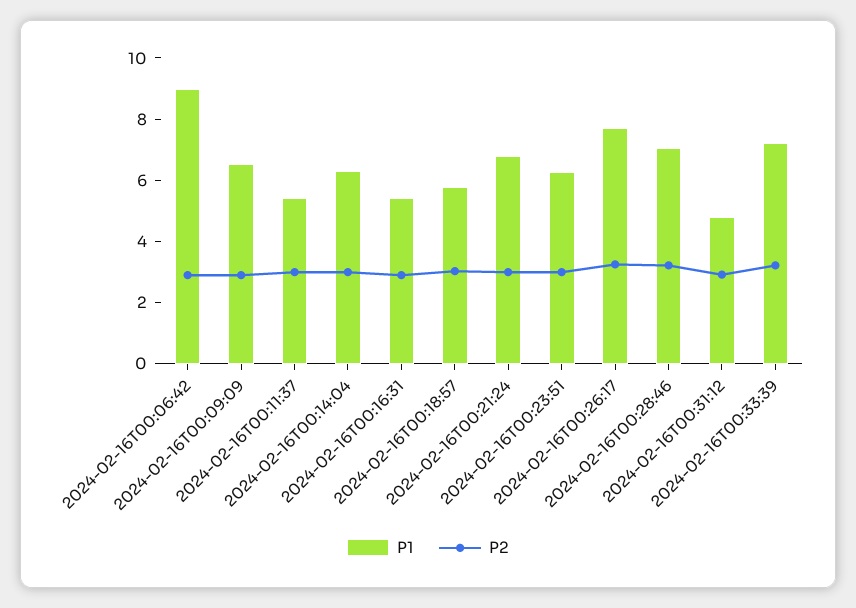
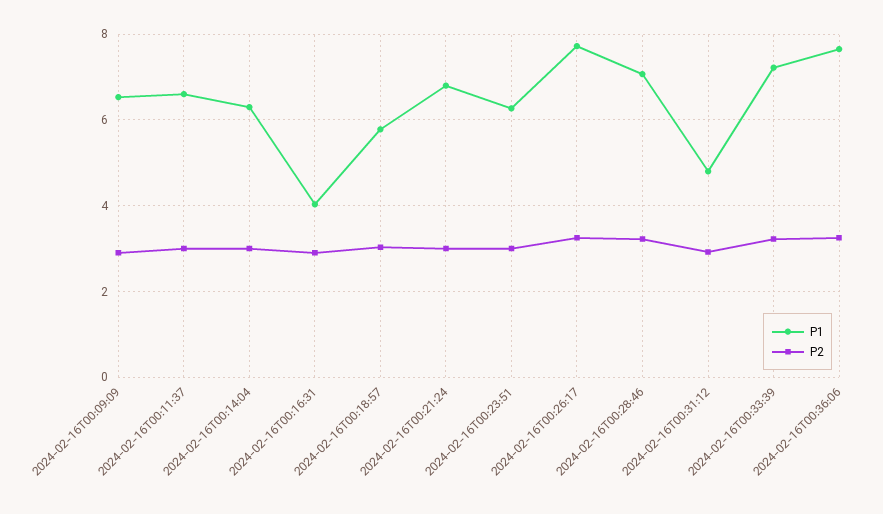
P1, 2024-02-16T00:06:42: 9 -> none
P2, 2024-02-16T00:06:42: 3 -> none
P1, 2024-02-16T00:11:37: 5.5 -> 6.6
P1, 2024-02-16T00:16:31: 5.5 -> 4
P1, 2024-02-16T00:36:06: none -> 7.6
P2, 2024-02-16T00:36:06: none -> 3.2

